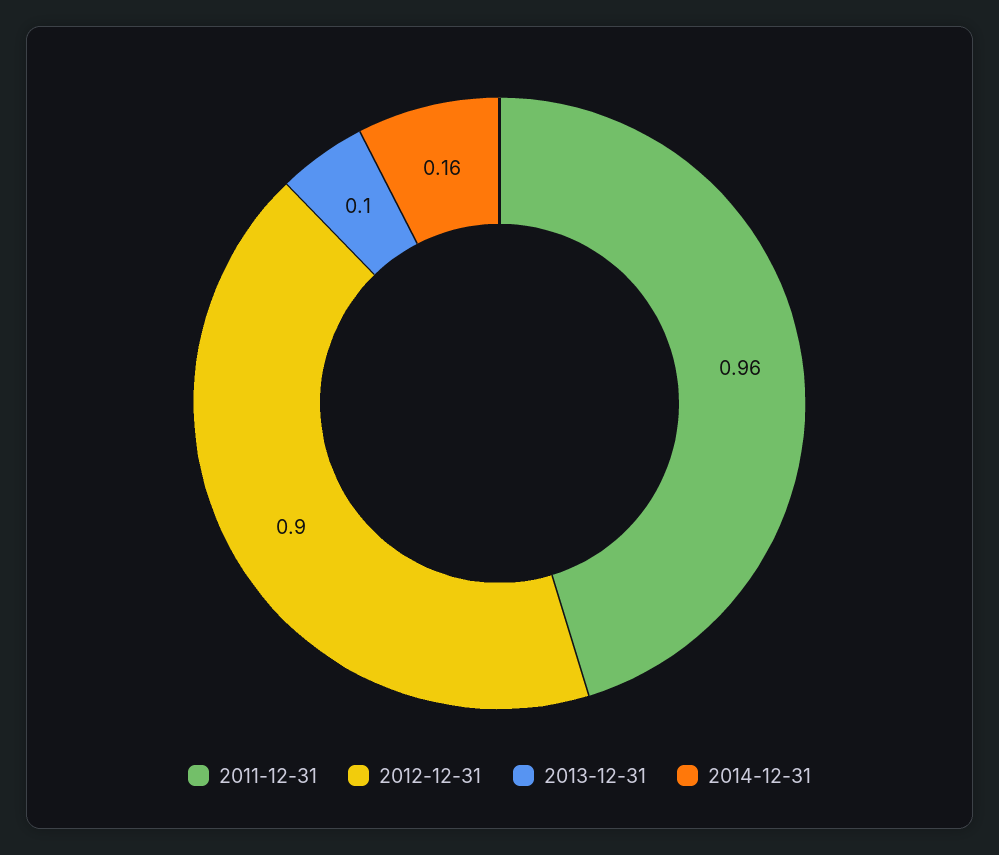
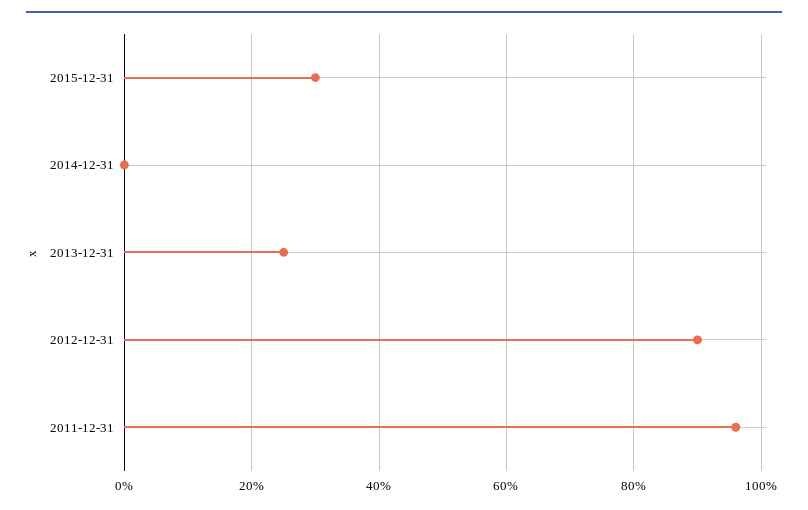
2013-12-31: 0.1 -> 0.25
2014-12-31: 0.16 -> 0
2015-12-31: none -> 0.3

